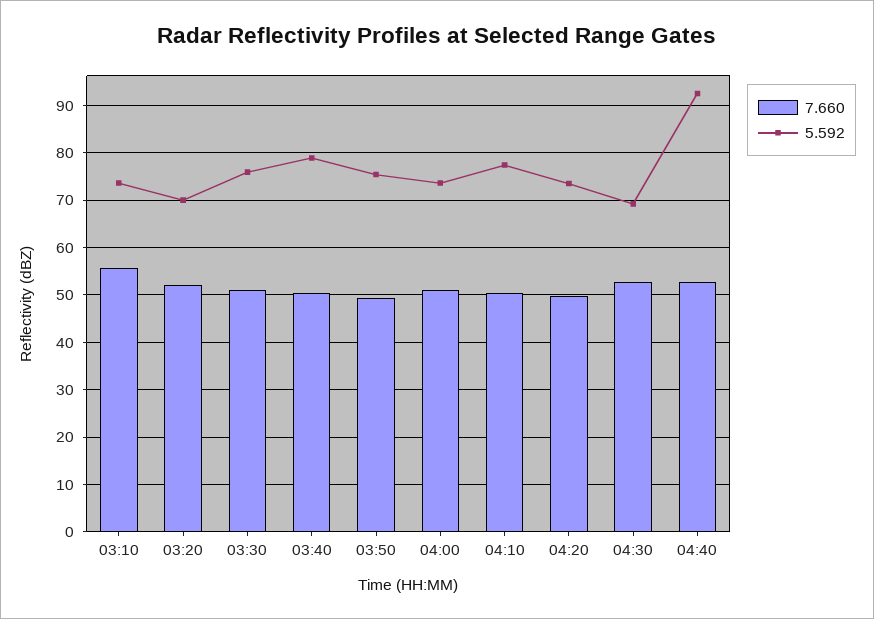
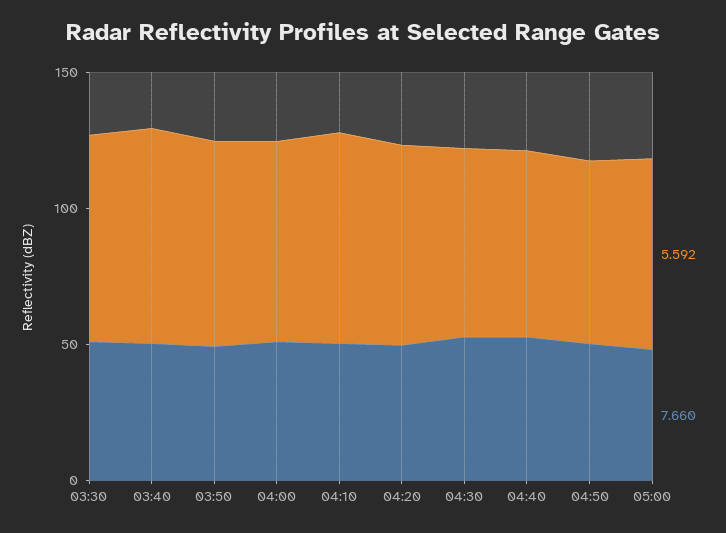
7.660, 03:10: 56 -> none
5.592, 03:10: 74 -> none
7.660, 03:20: 52 -> none
5.592, 03:20: 70 -> none
5.592, 04:40: 92 -> 70
5.592, 04:50: none -> 70
7.660, 04:50: none -> 50
5.592, 05:00: none -> 70
7.660, 05:00: none -> 50

